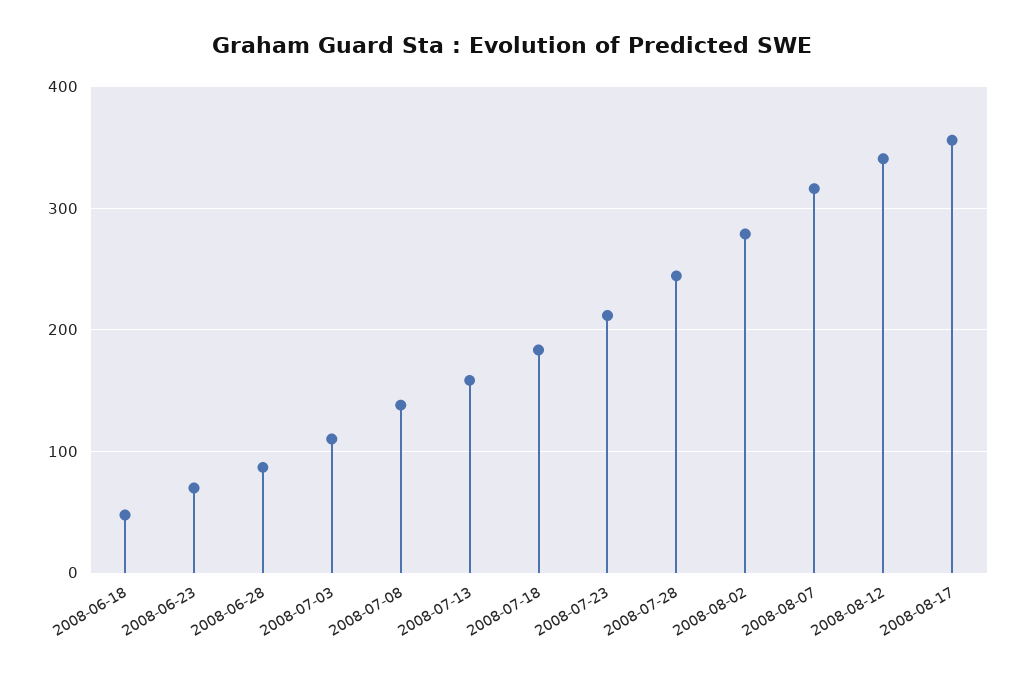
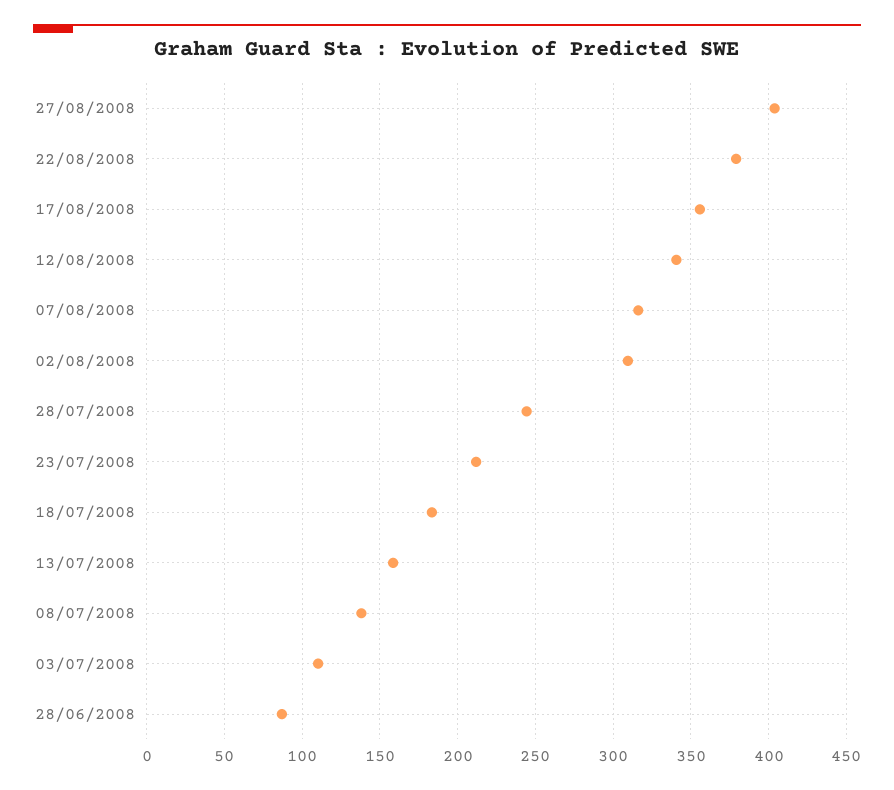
2008-06-18: 50 -> none
2008-06-23: 70 -> none
2008-08-02: 280 -> 310
27/08/2008: none -> 405
22/08/2008: none -> 380

